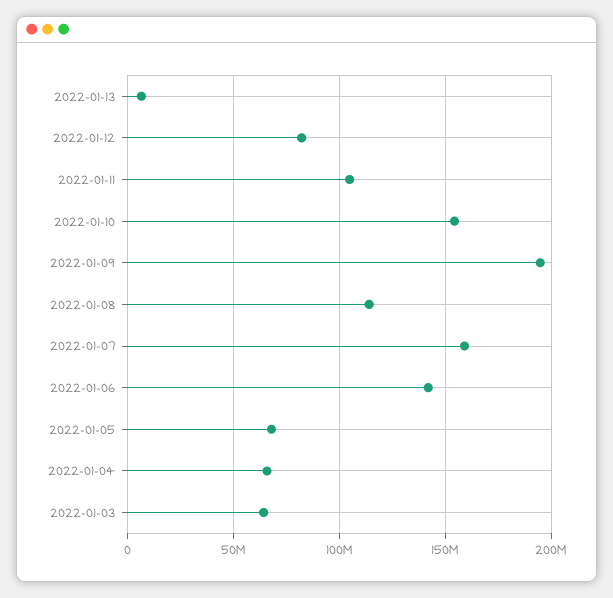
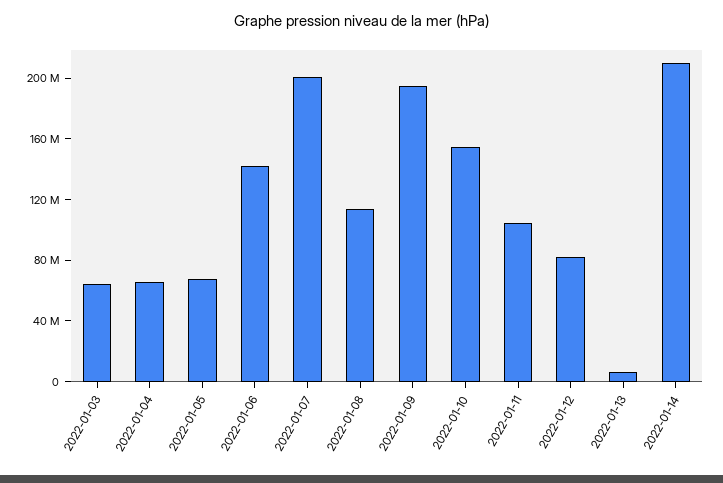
2022-01-07: 160000000 -> 200000000
2022-01-14: none -> 210000000

